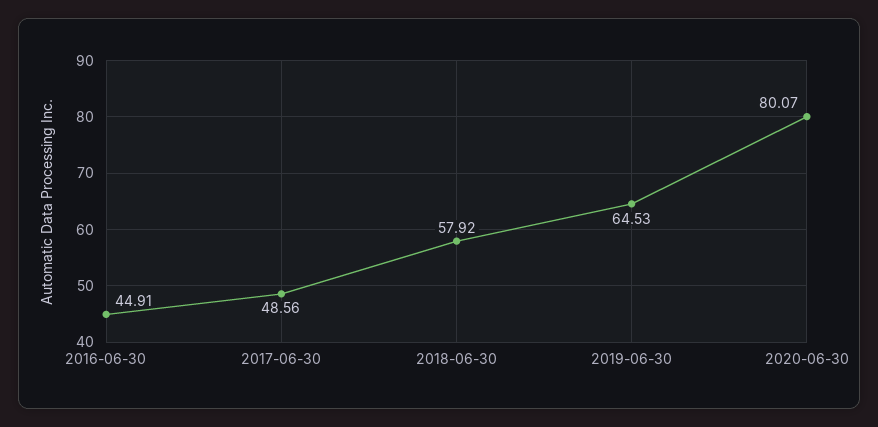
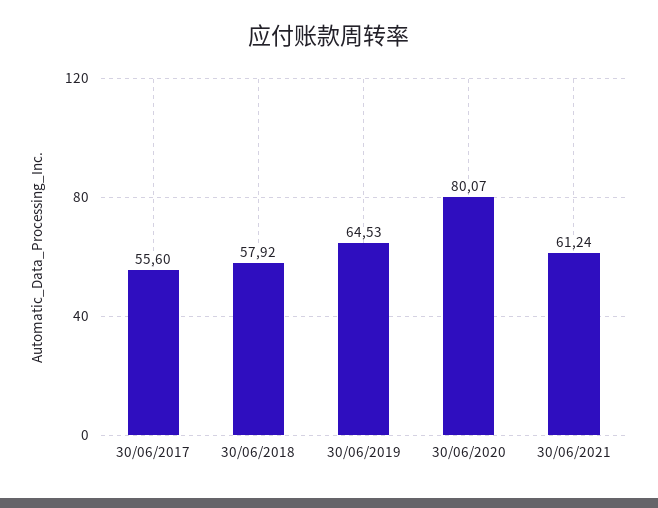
2016-06-30: 44.91 -> none
2017-06-30: 48.56 -> 55.6
30/06/2021: none -> 61.24

